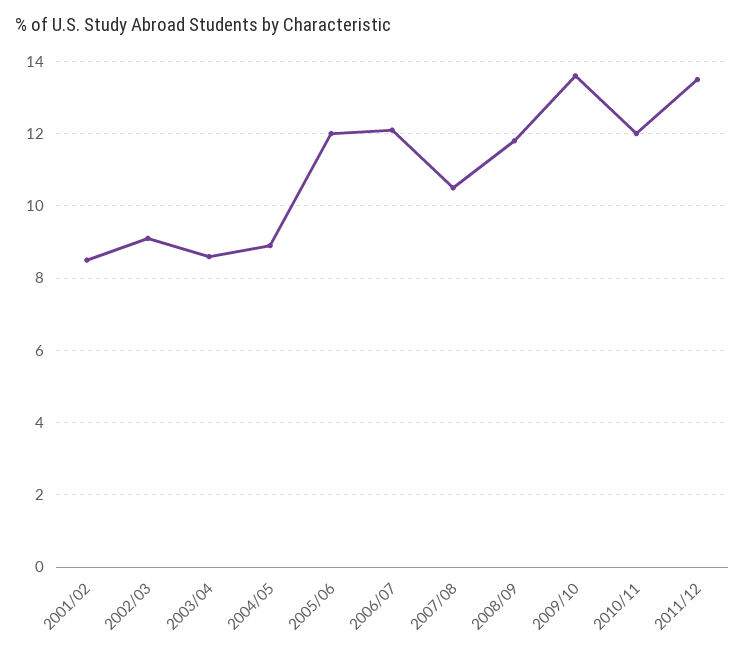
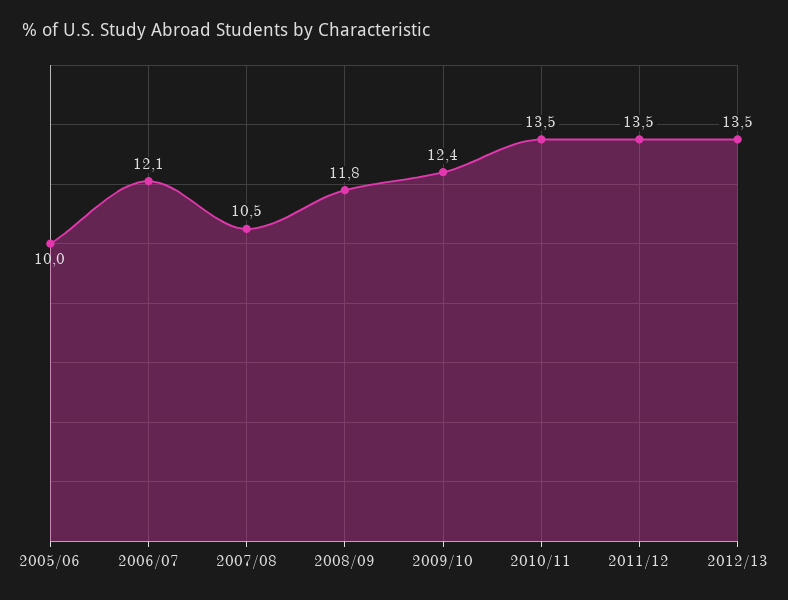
2001/02: 8.5 -> none
2002/03: 9 -> none
2003/04: 8.5 -> none
2004/05: 9 -> none
2005/06: 12 -> 10
2009/10: 13.5 -> 12.4
2010/11: 12 -> 13.5
2012/13: none -> 13.5

